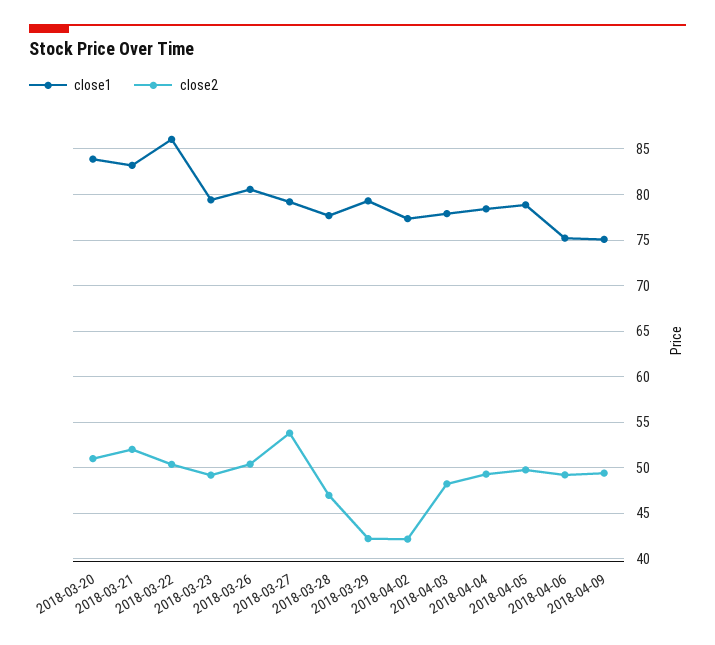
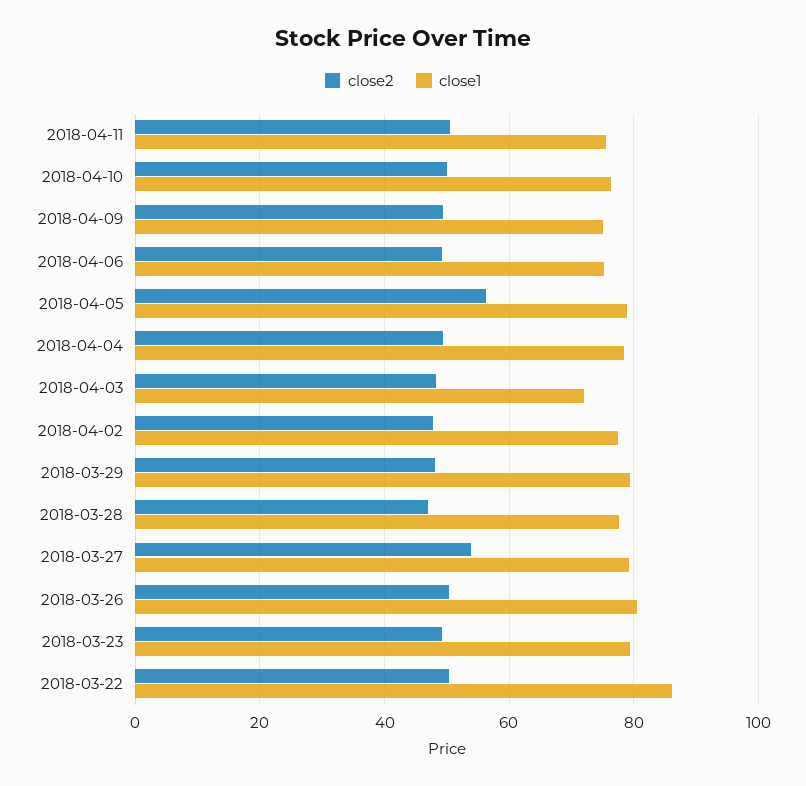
close1, 2018-03-20: 84 -> none
close2, 2018-03-20: 51 -> none
close1, 2018-03-21: 83 -> none
close2, 2018-03-21: 52 -> none
close2, 2018-03-29: 42 -> 48
close2, 2018-04-02: 42 -> 48
close1, 2018-04-03: 78 -> 72
close2, 2018-04-05: 50 -> 56
close2, 2018-04-11: none -> 50
close1, 2018-04-11: none -> 76
close2, 2018-04-10: none -> 50
close1, 2018-04-10: none -> 76

